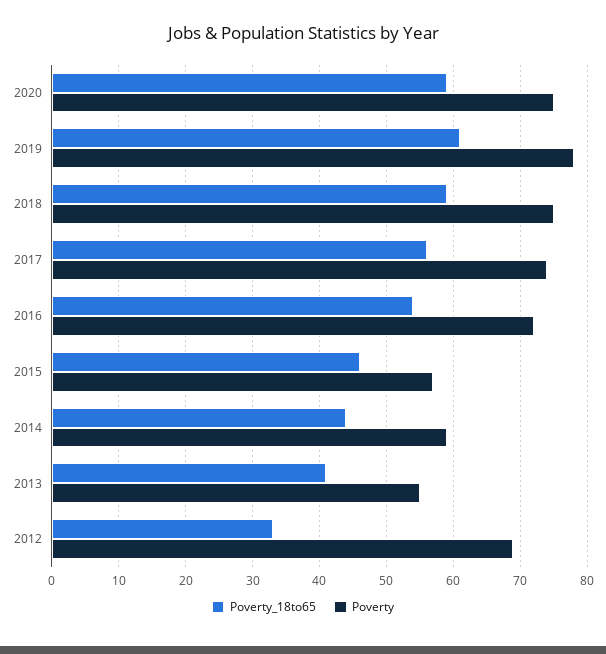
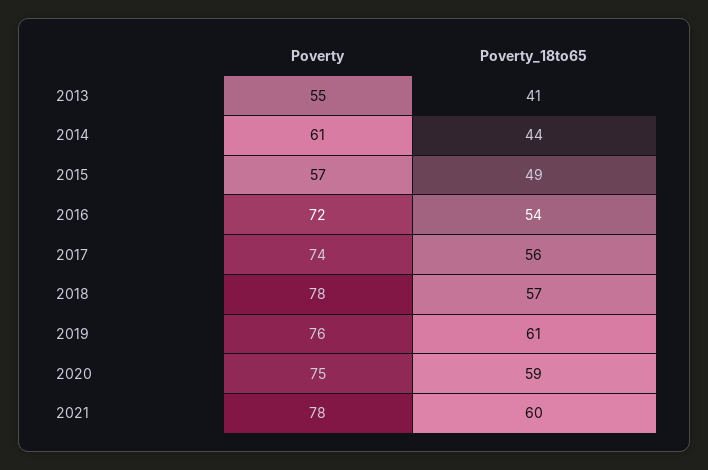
Poverty, 2019: 78 -> 76
Poverty_18to65, 2018: 59 -> 57
Poverty, 2018: 75 -> 78
Poverty_18to65, 2015: 46 -> 49
Poverty, 2014: 59 -> 61
Poverty_18to65, 2012: 33 -> none
Poverty, 2012: 69 -> none
Poverty, 2021: none -> 78
Poverty_18to65, 2021: none -> 60

